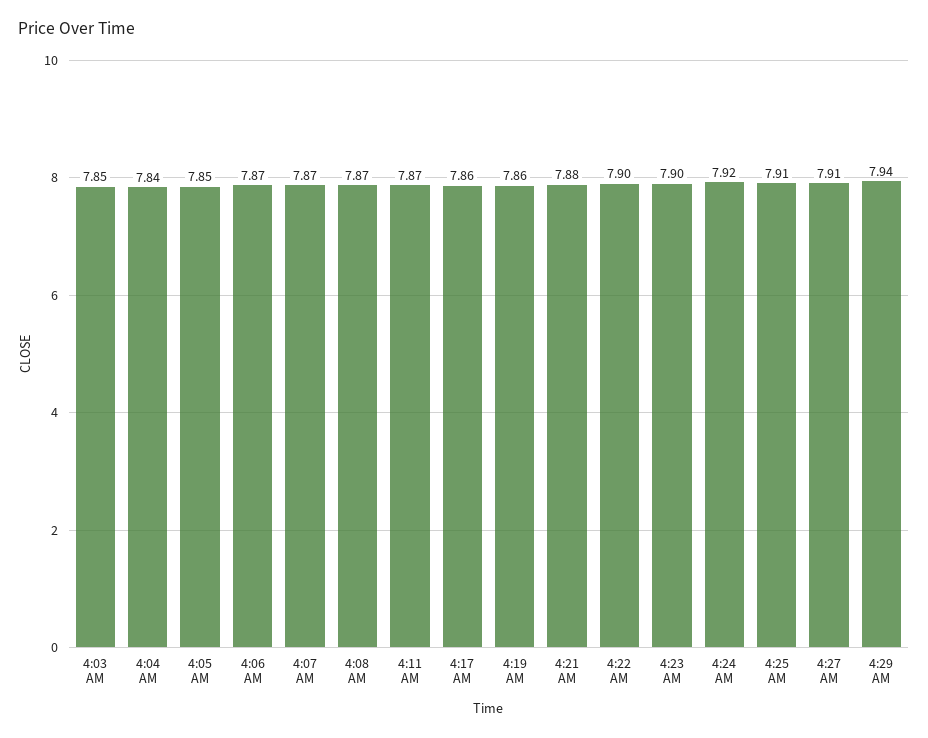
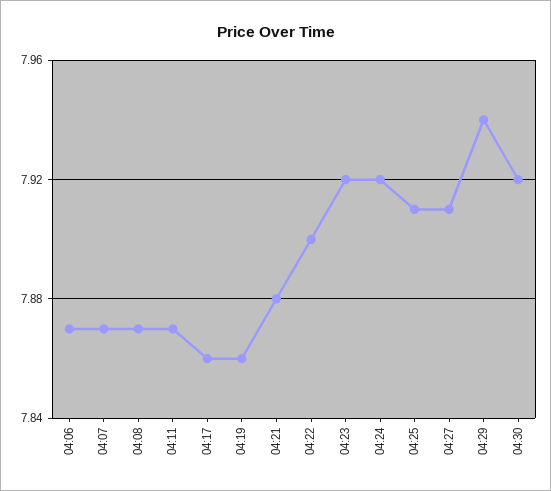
4:03 AM: 7.85 -> none
4:04 AM: 7.84 -> none
4:05 AM: 7.85 -> none
4:23 AM: 7.9 -> 7.92
04:30: none -> 7.92

